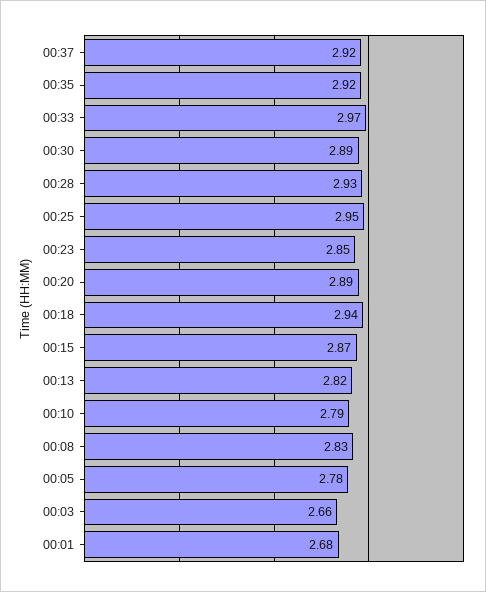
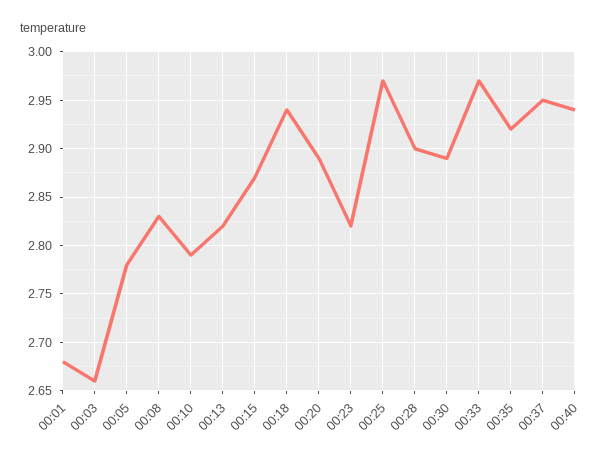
00:37: 2.92 -> 2.95
00:28: 2.93 -> 2.9
00:25: 2.95 -> 2.97
00:23: 2.85 -> 2.82
00:40: none -> 2.94

